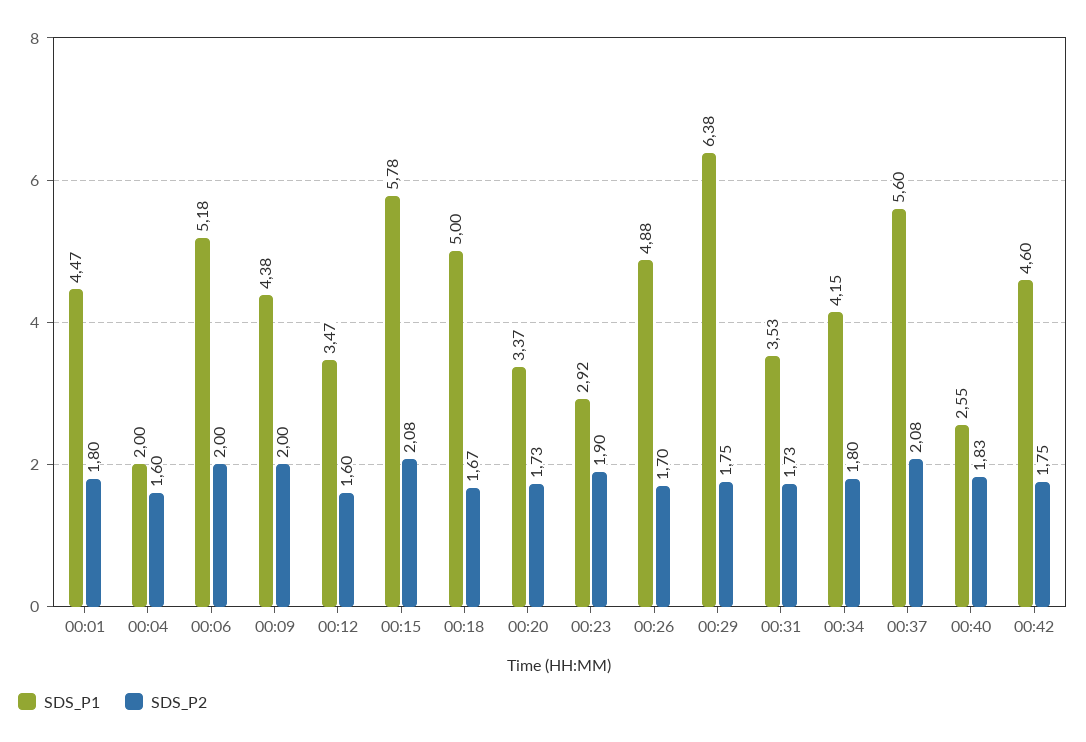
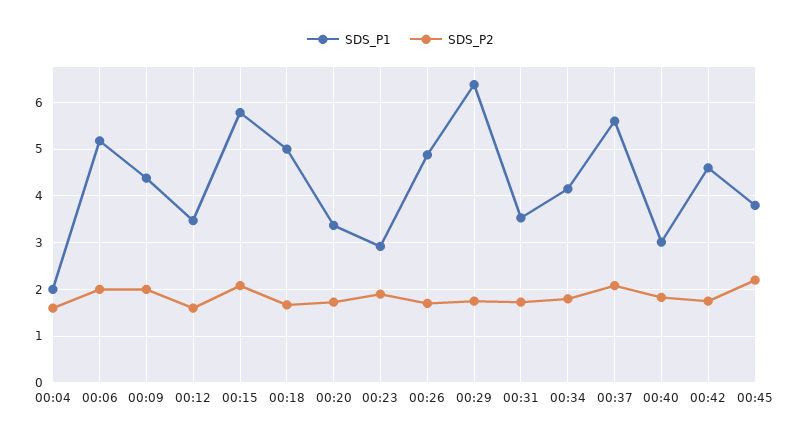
SDS_P1, 00:01: 4.47 -> none
SDS_P2, 00:01: 1.8 -> none
SDS_P1, 00:40: 2.55 -> 3
SDS_P1, 00:45: none -> 3.8
SDS_P2, 00:45: none -> 2.2

